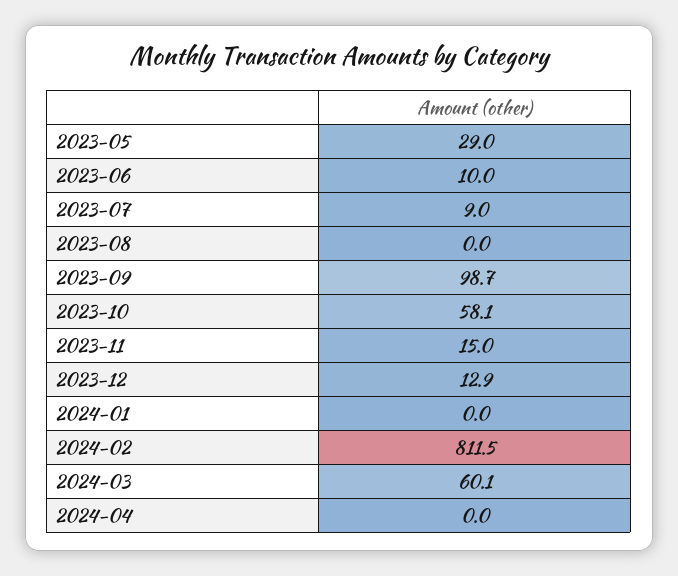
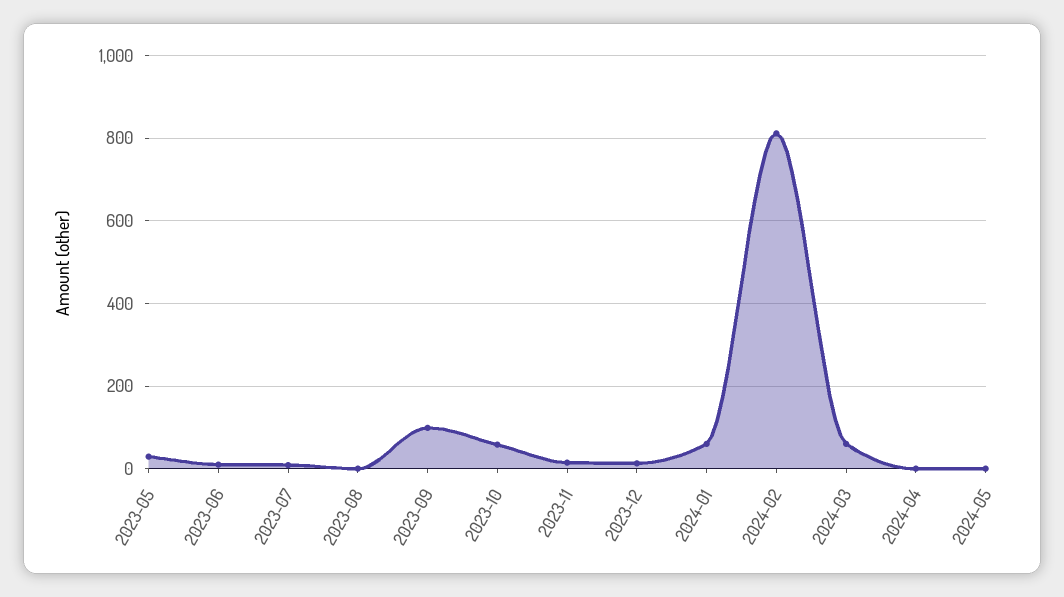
2024-01: 0 -> 60
2024-05: none -> 0

